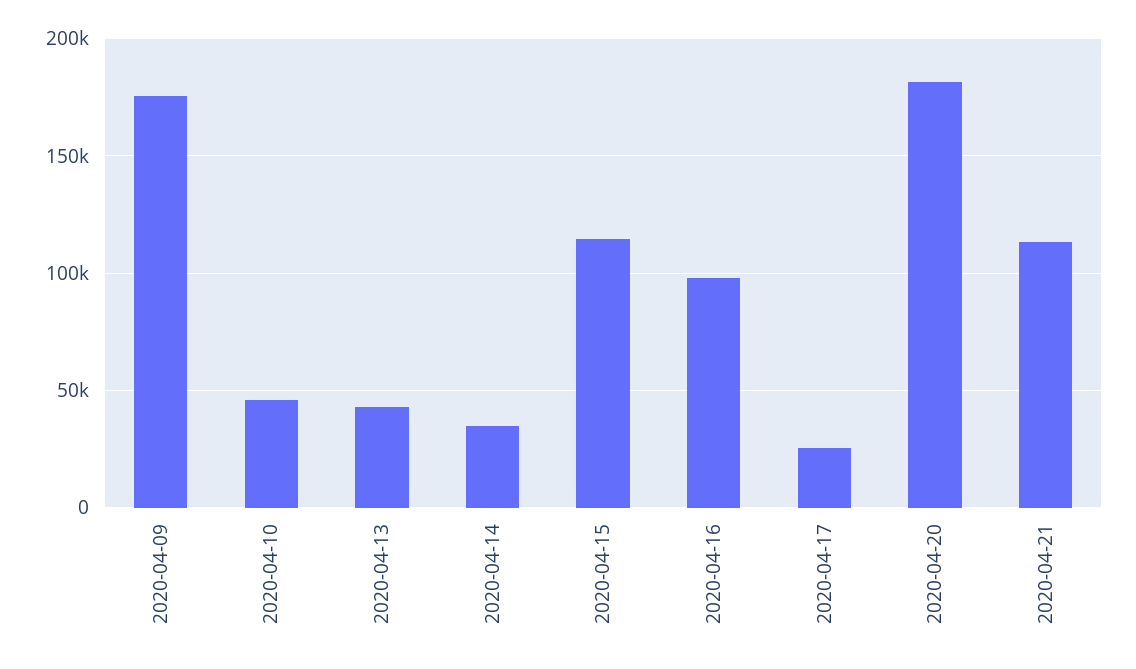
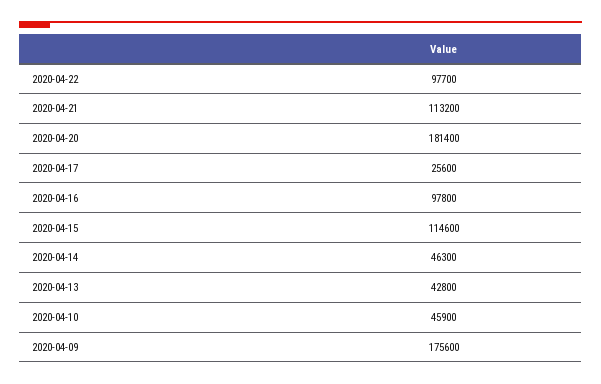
2020-04-14: 35000 -> 46300
2020-04-22: none -> 97700

